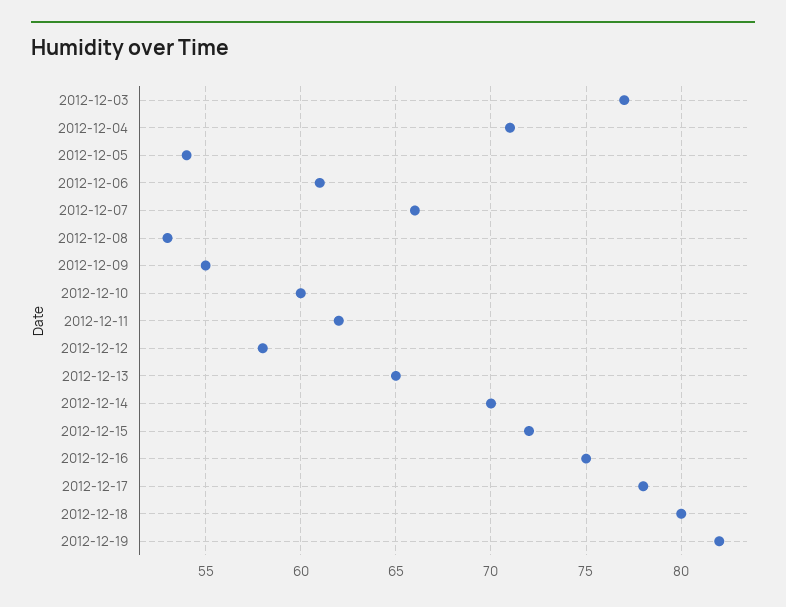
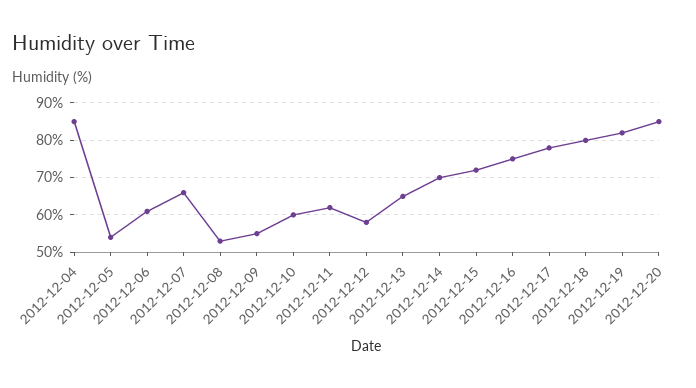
2012-12-03: 77 -> none
2012-12-04: 71 -> 85
2012-12-20: none -> 85

